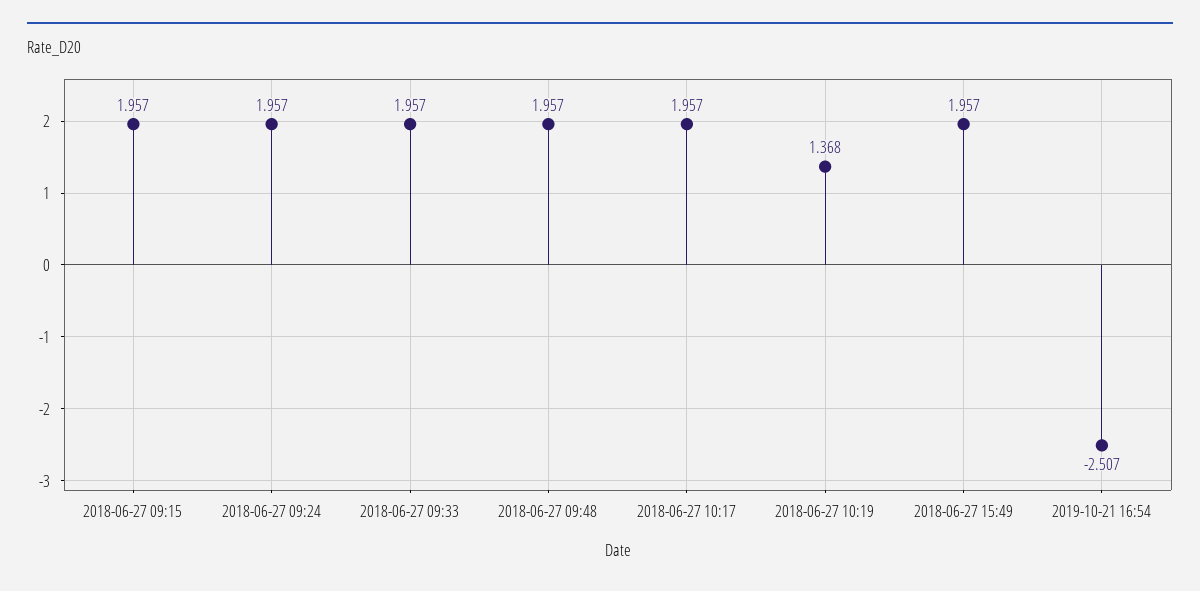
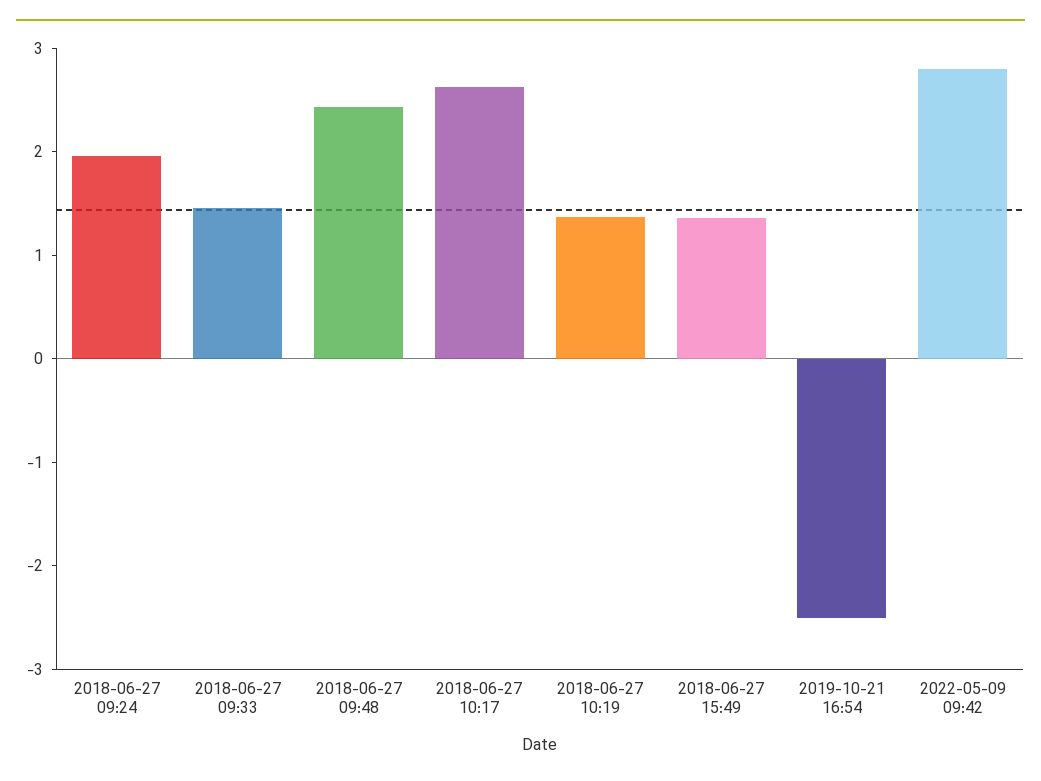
2018-06-27 09:15: 1.957 -> none
2018-06-27 09:33: 1.957 -> 1.4
2018-06-27 09:48: 1.957 -> 2.4
2018-06-27 10:17: 1.957 -> 2.6
2018-06-27 15:49: 1.957 -> 1.4
2022-05-09 09:42: none -> 2.8

